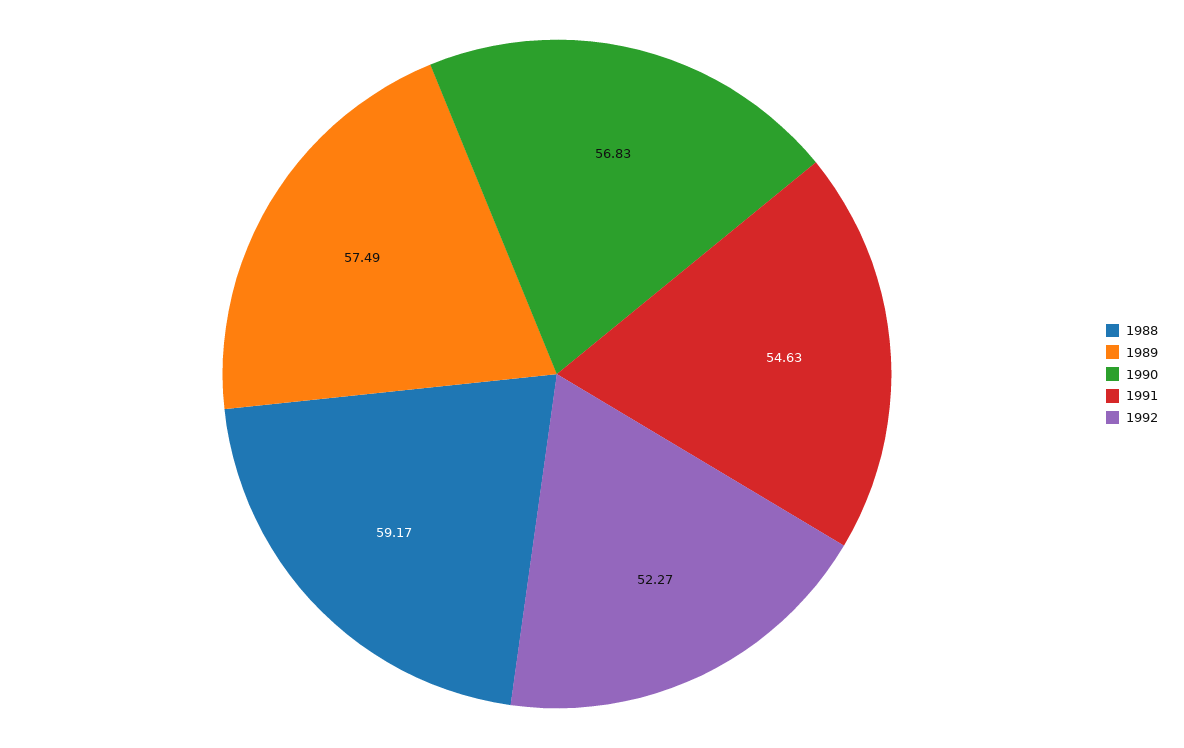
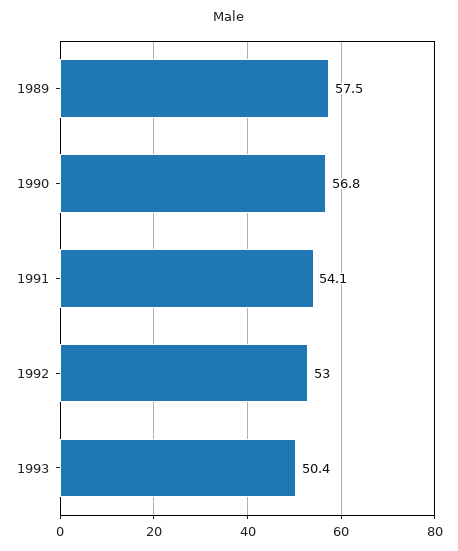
1988: 59.17 -> none
1991: 54.63 -> 54.1
1992: 52.27 -> 53
1993: none -> 50.4

